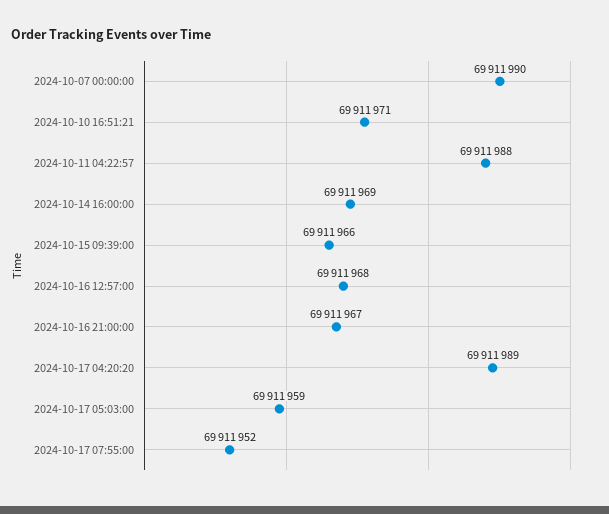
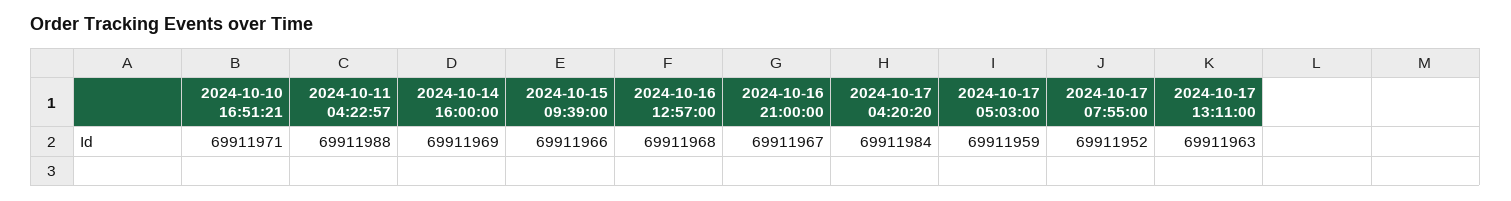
2024-10-07 00:00:00: 69911990 -> none
2024-10-17 04:20:20: 69911989 -> 69911984
2024-10-17 13:11:00: none -> 69911963

